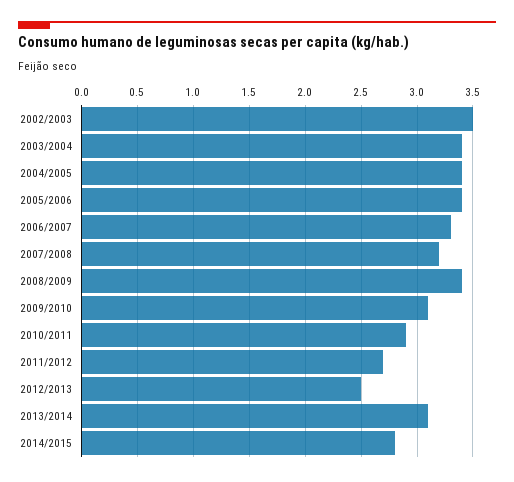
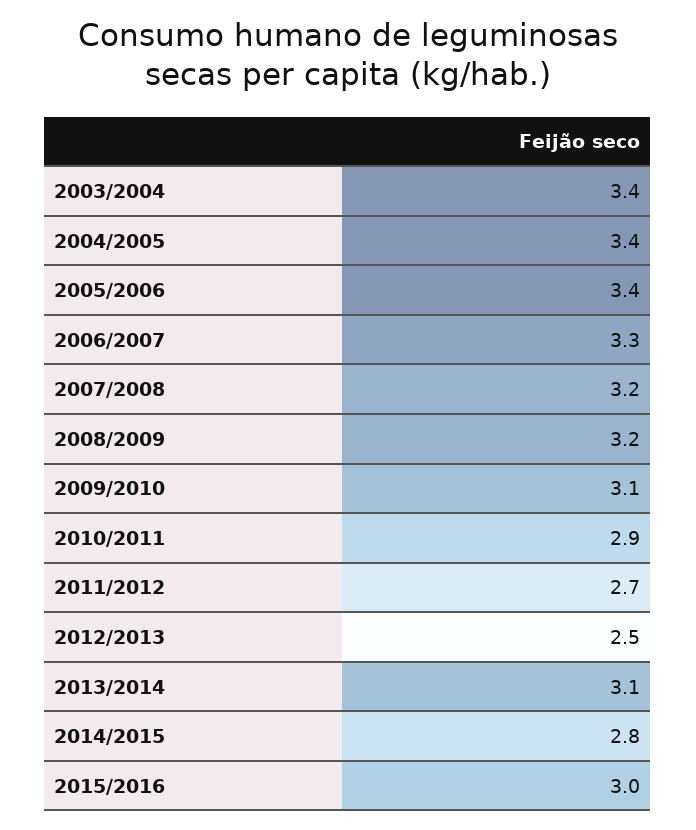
2002/2003: 3.5 -> none
2008/2009: 3.4 -> 3.2
2015/2016: none -> 3

